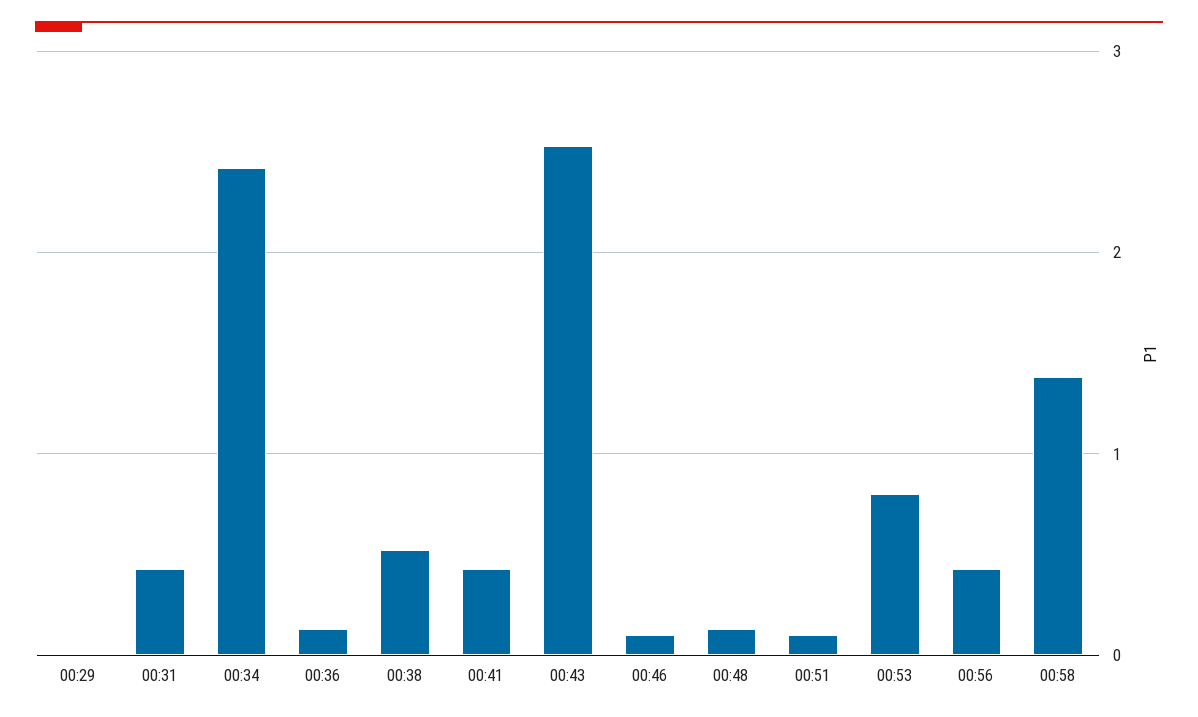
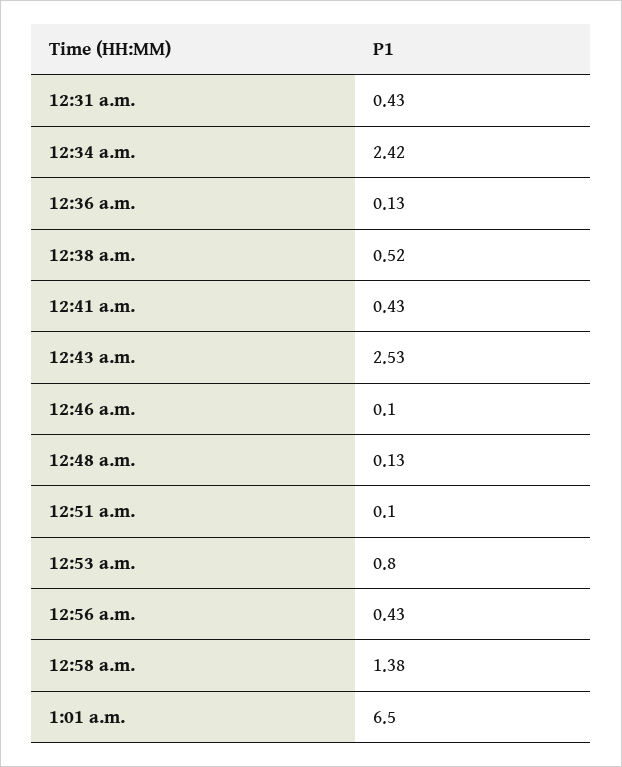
00:29: 0 -> none
1:01 a.m.: none -> 6.5

